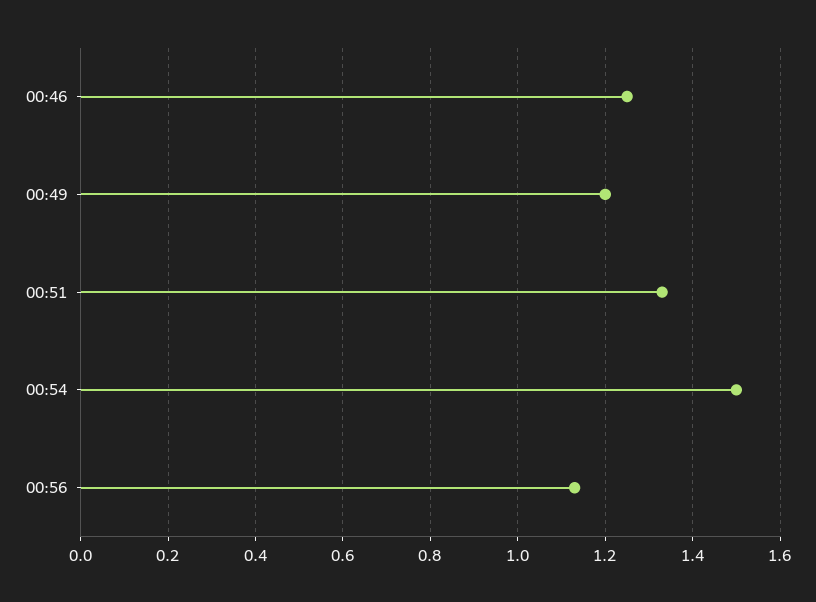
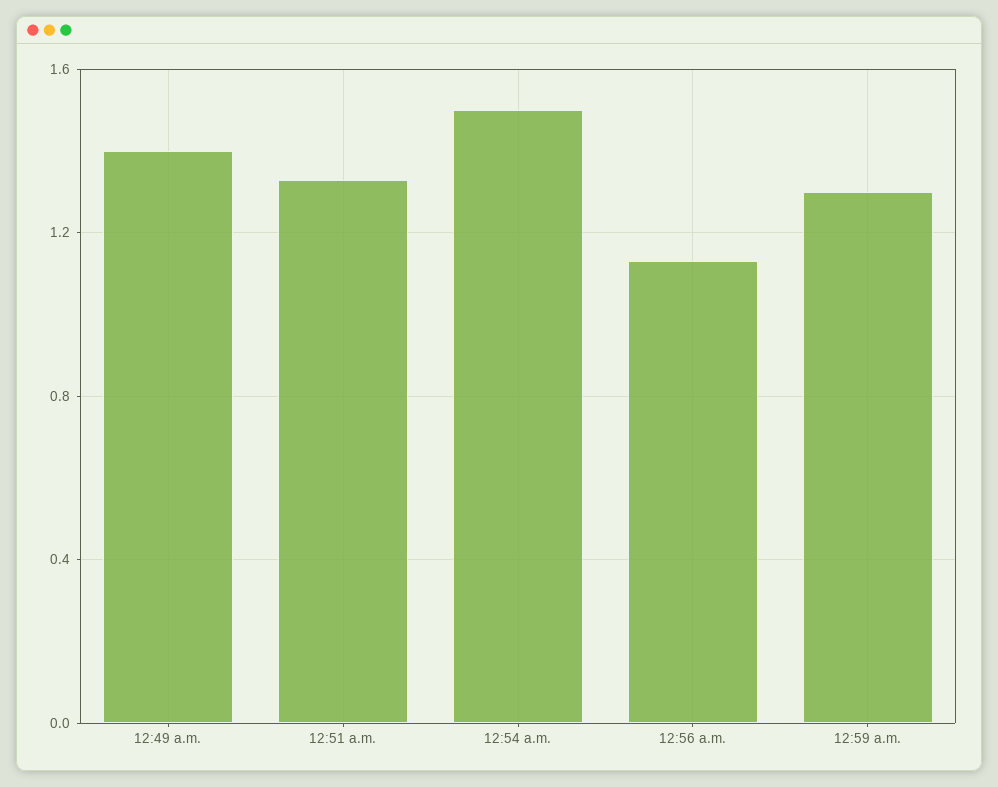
00:46: 1.25 -> none
00:49: 1.2 -> 1.4
12:59 a.m.: none -> 1.3

